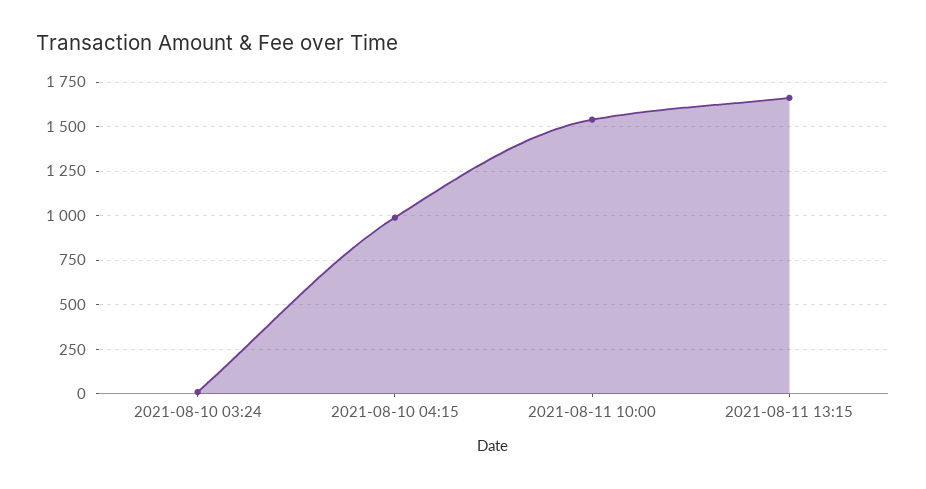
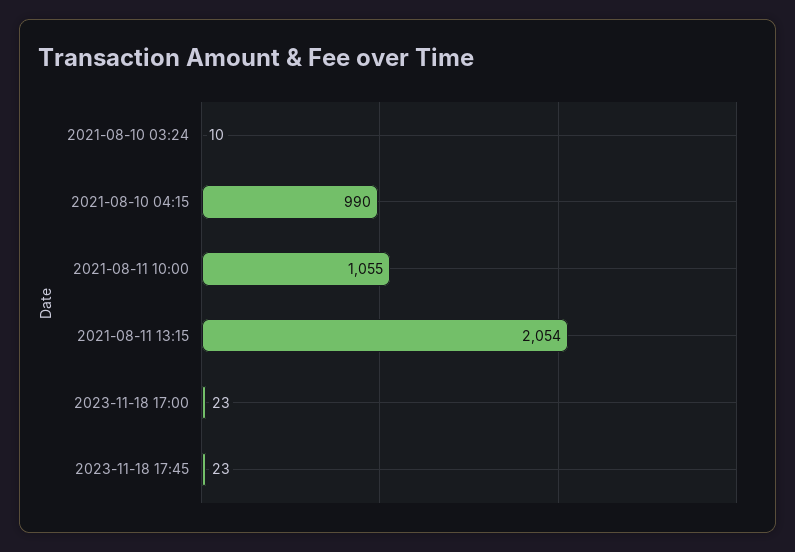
2021-08-11 10:00: 1550 -> 1055
2021-08-11 13:15: 1650 -> 2054
2023-11-18 17:00: none -> 23
2023-11-18 17:45: none -> 23

